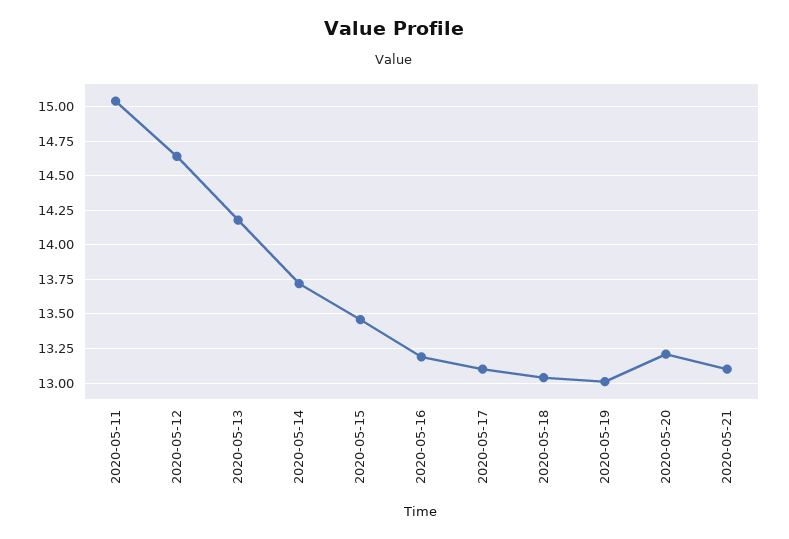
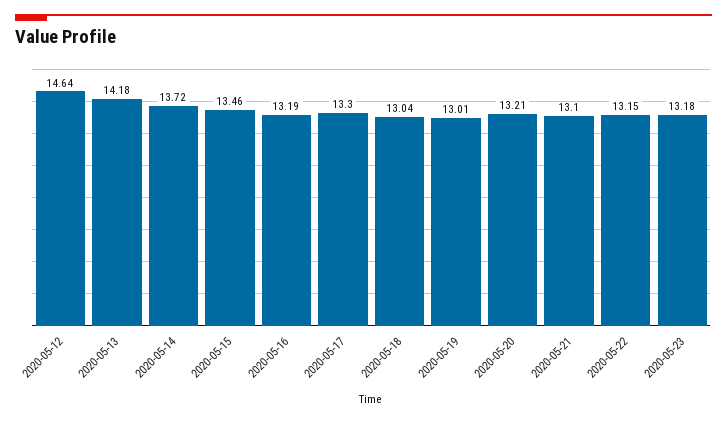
2020-05-11: 15.05 -> none
2020-05-17: 13.1 -> 13.3
2020-05-22: none -> 13.15
2020-05-23: none -> 13.18

